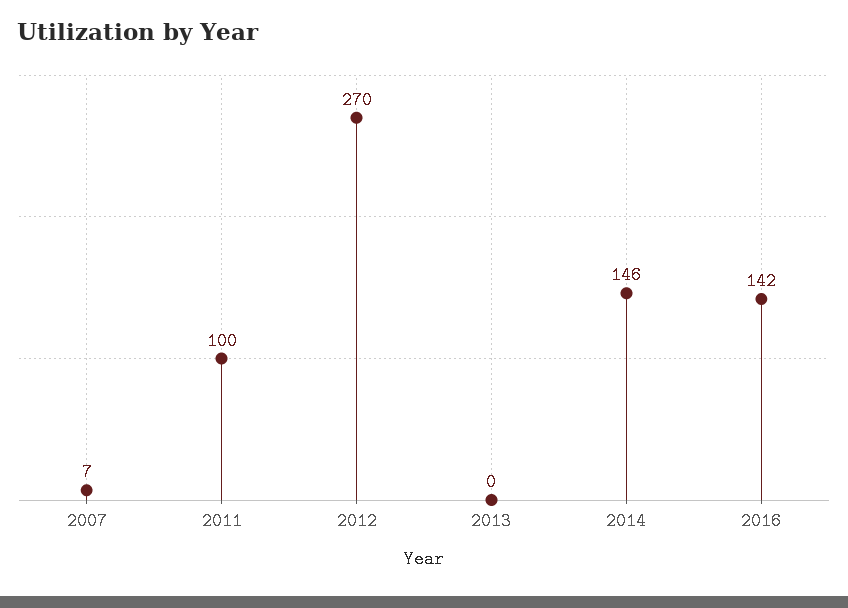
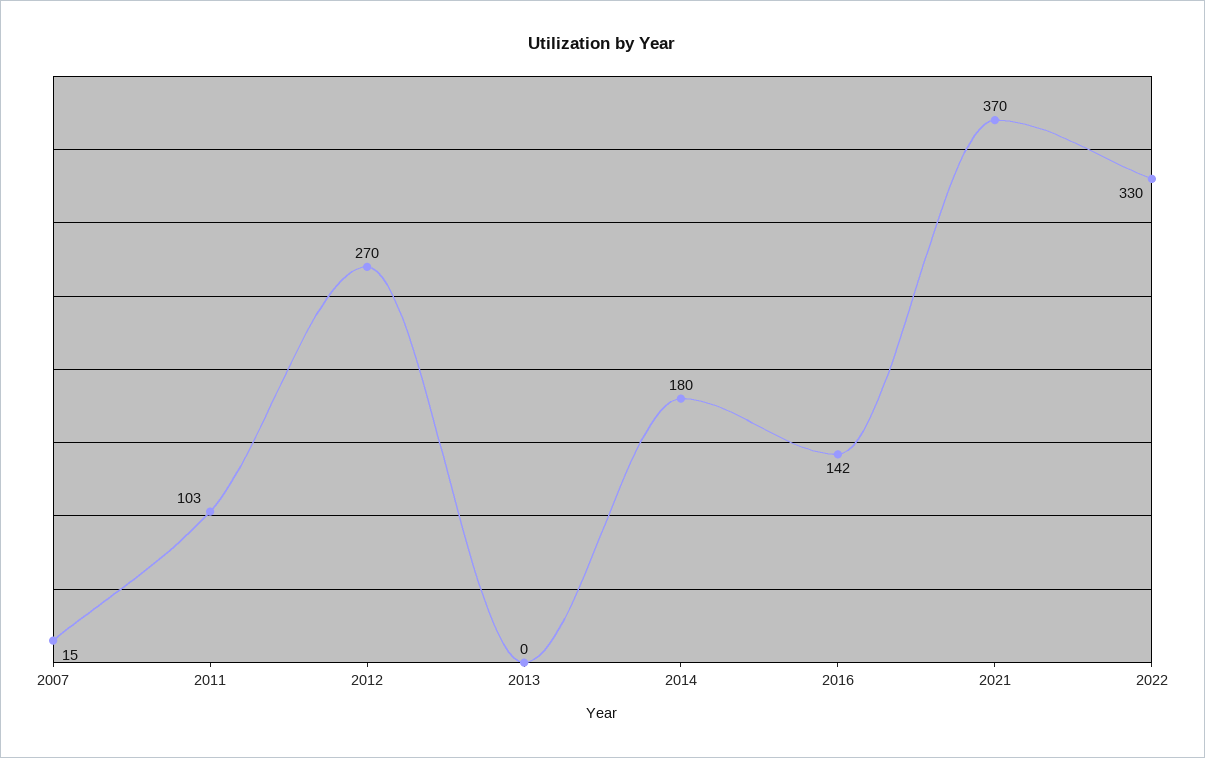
2007: 7 -> 15
2011: 100 -> 103
2014: 146 -> 180
2021: none -> 370
2022: none -> 330

